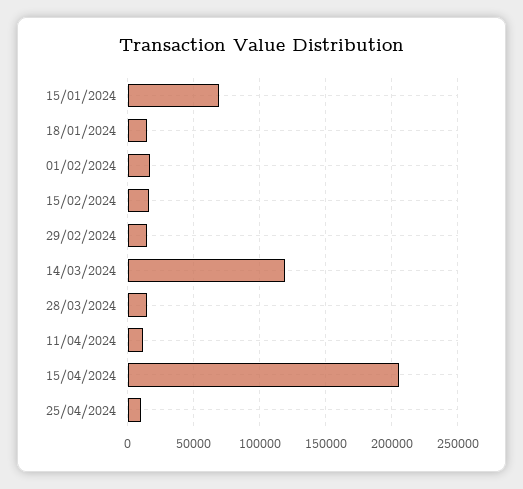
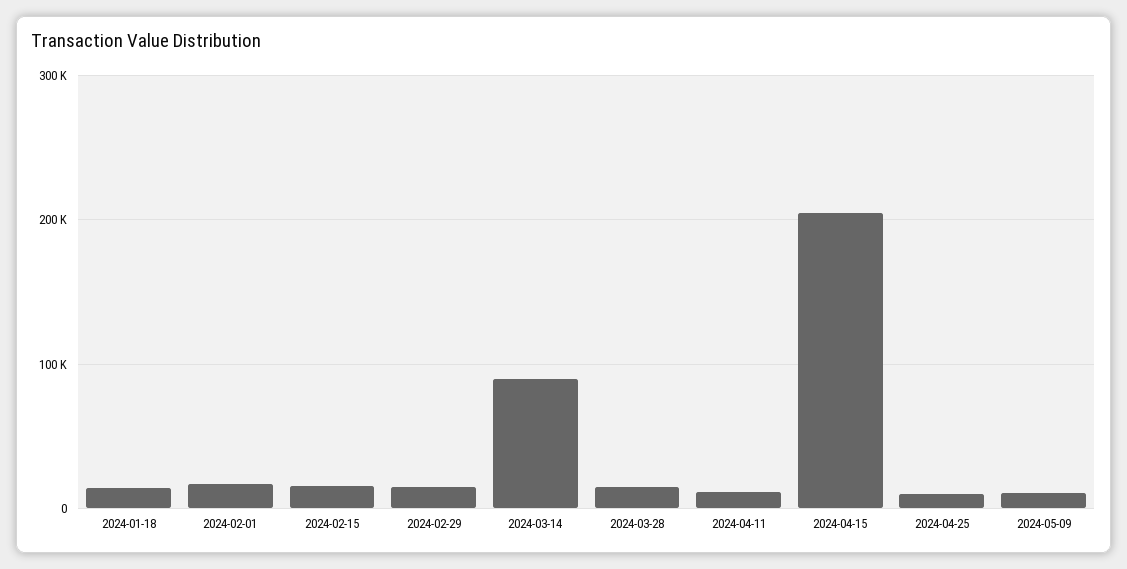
15/01/2024: 70000 -> none
14/03/2024: 120000 -> 90000
2024-05-09: none -> 10000

